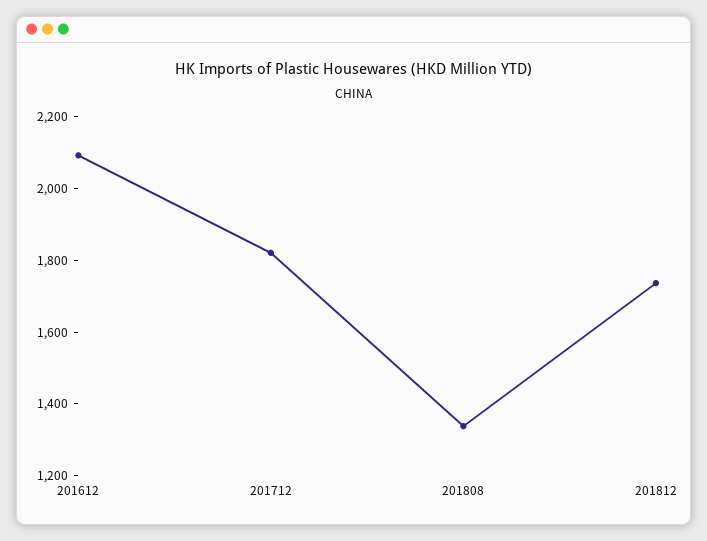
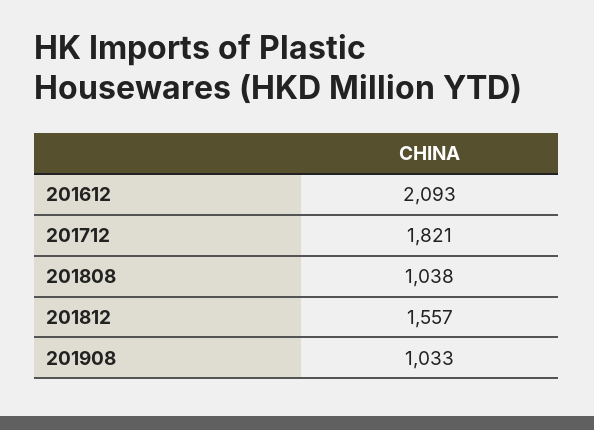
201808: 1350 -> 1038
201812: 1750 -> 1557
201908: none -> 1033

